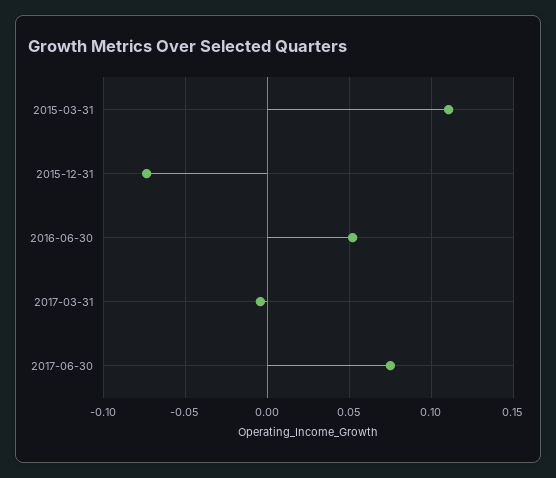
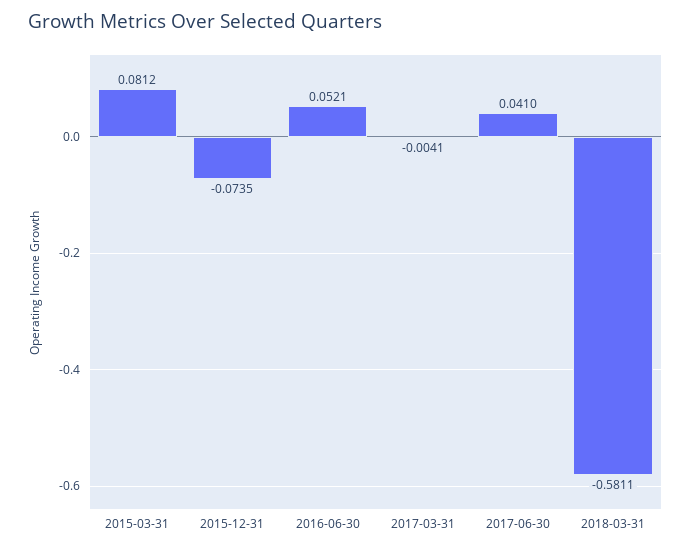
2015-03-31: 0.11 -> 0.0812
2017-06-30: 0.075 -> 0.041
2018-03-31: none -> -0.5811

